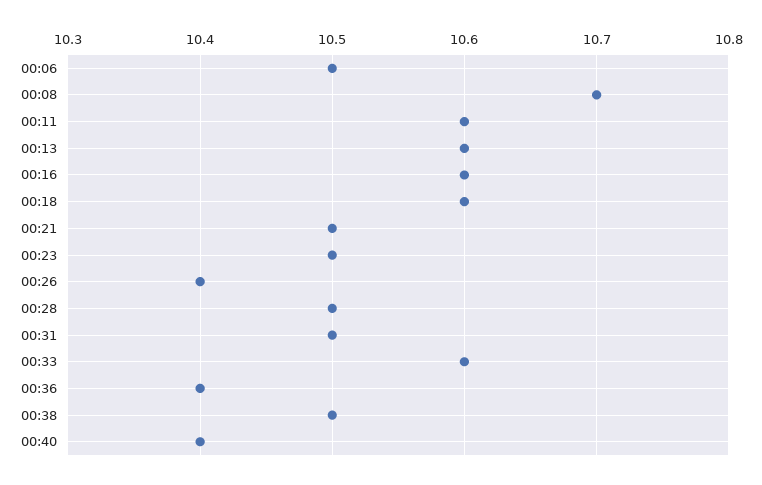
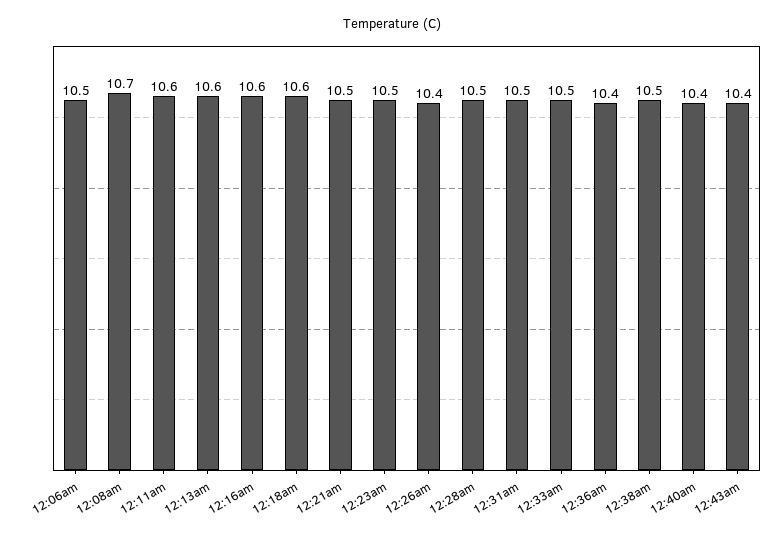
00:33: 10.6 -> 10.5
12:43am: none -> 10.4

